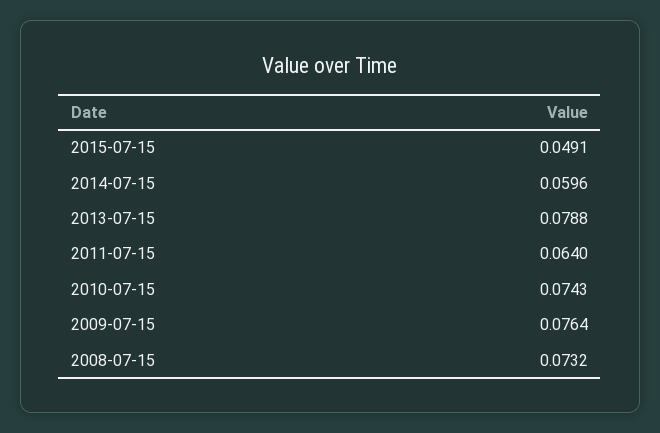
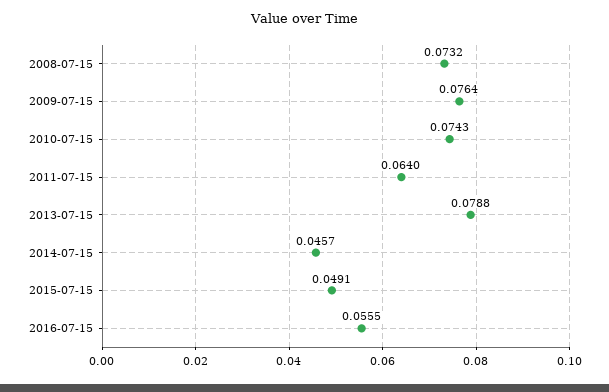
2014-07-15: 0.0596 -> 0.0457
2016-07-15: none -> 0.0555

